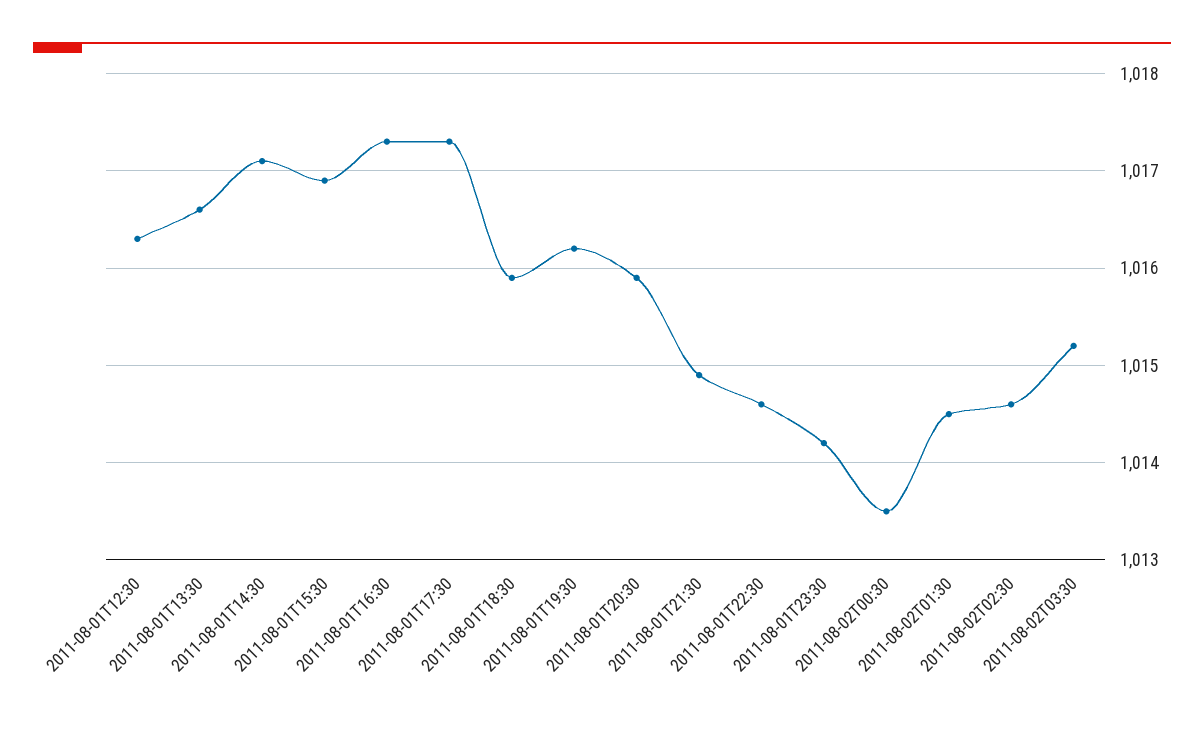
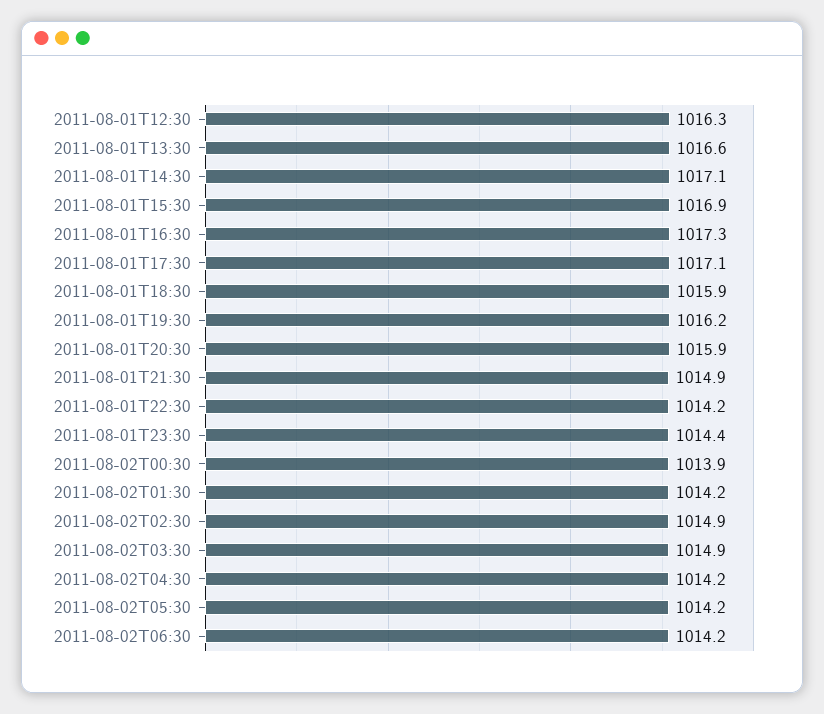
2011-08-01T17:30: 1017.3 -> 1017.1
2011-08-01T22:30: 1014.6 -> 1014.2
2011-08-01T23:30: 1014.2 -> 1014.4
2011-08-02T00:30: 1013.5 -> 1013.9
2011-08-02T01:30: 1014.5 -> 1014.2
2011-08-02T02:30: 1014.6 -> 1014.9
2011-08-02T03:30: 1015.2 -> 1014.9
2011-08-02T04:30: none -> 1014.2
2011-08-02T05:30: none -> 1014.2
2011-08-02T06:30: none -> 1014.2

